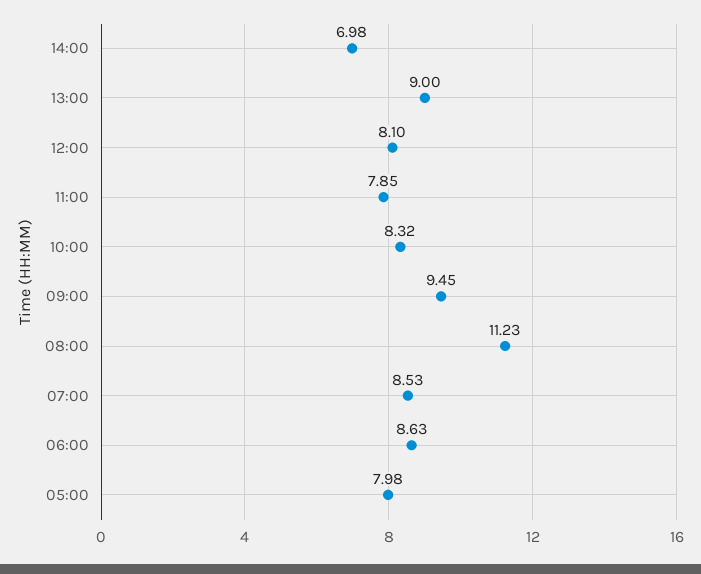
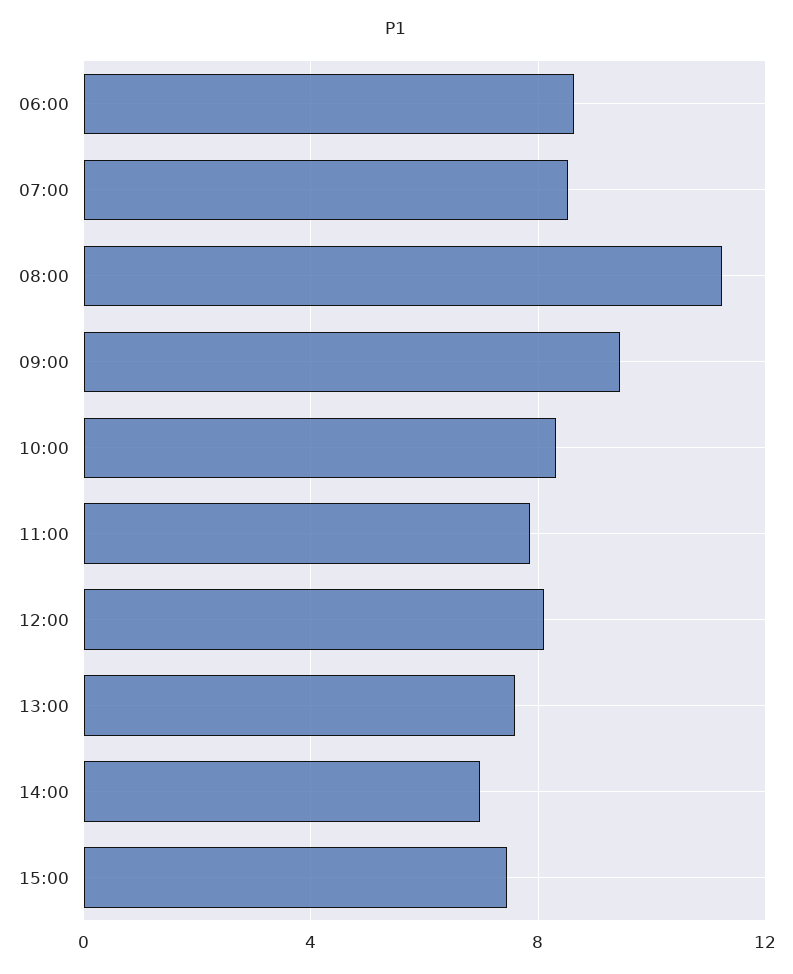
13:00: 9 -> 7.5
05:00: 7.98 -> none
15:00: none -> 7.5

